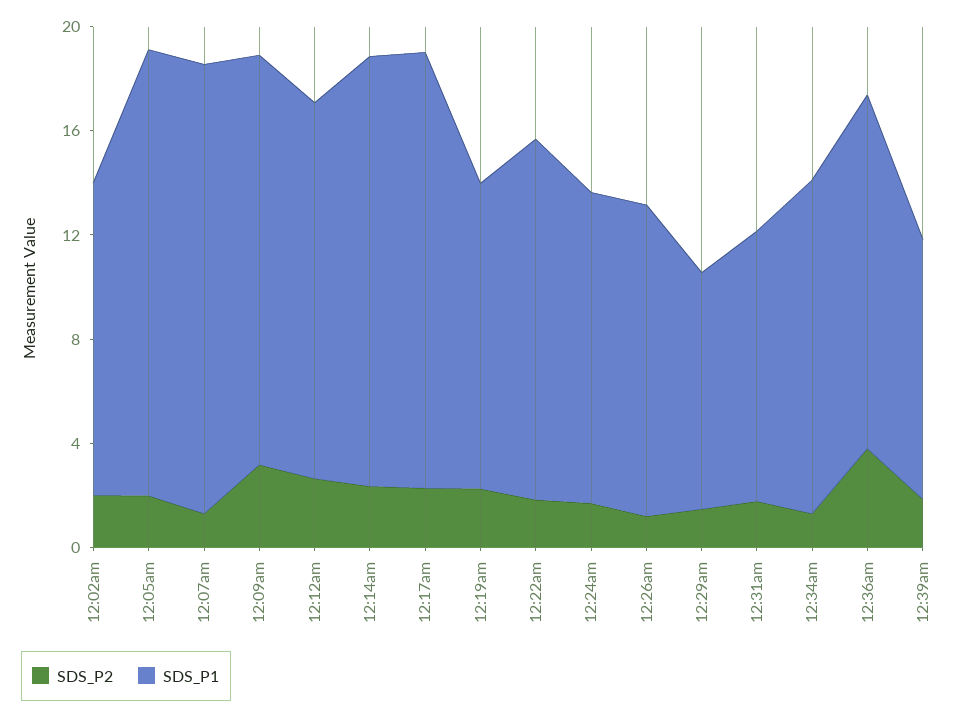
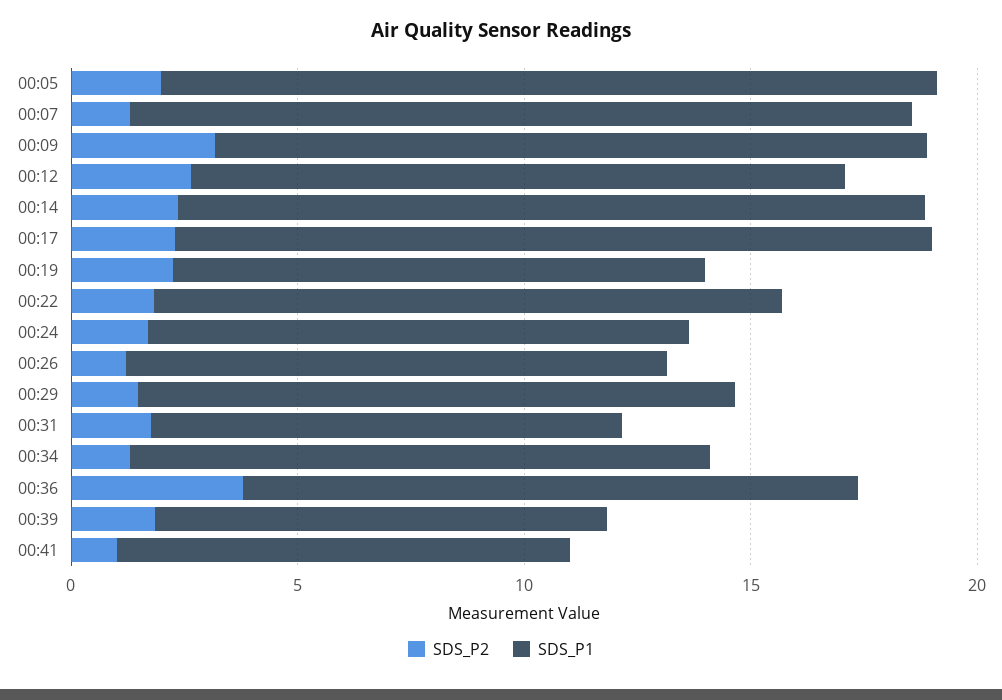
SDS_P2, 12:02am: 2 -> none
SDS_P1, 12:02am: 12 -> none
SDS_P1, 12:29am: 9 -> 13
SDS_P2, 00:41: none -> 1
SDS_P1, 00:41: none -> 10

